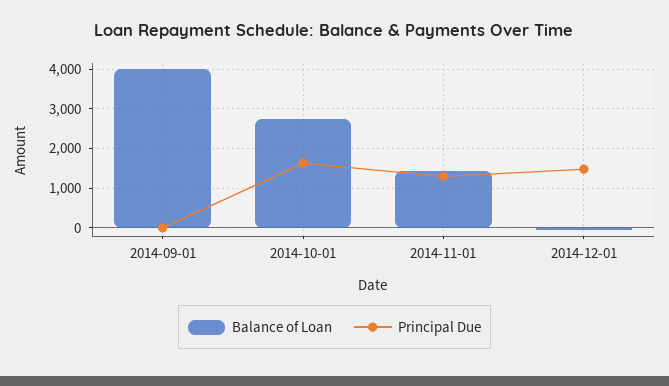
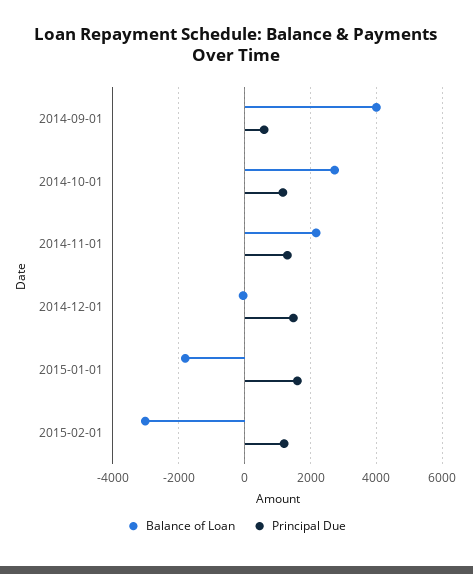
Principal Due, 2014-09-01: 0 -> 600
Principal Due, 2014-10-01: 1600 -> 1200
Balance of Loan, 2014-11-01: 1400 -> 2200
Balance of Loan, 2015-01-01: none -> -1800
Principal Due, 2015-01-01: none -> 1600
Balance of Loan, 2015-02-01: none -> -3000
Principal Due, 2015-02-01: none -> 1200

